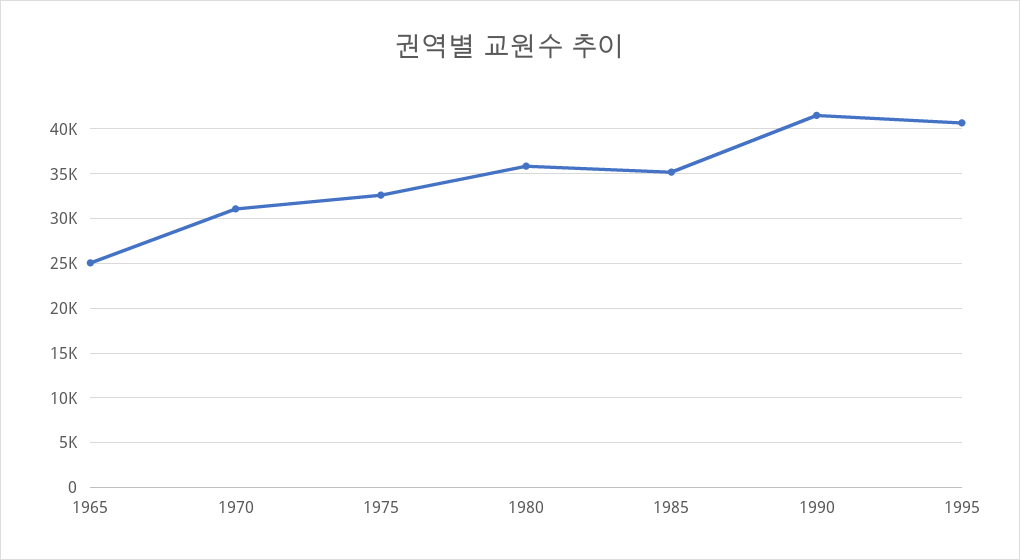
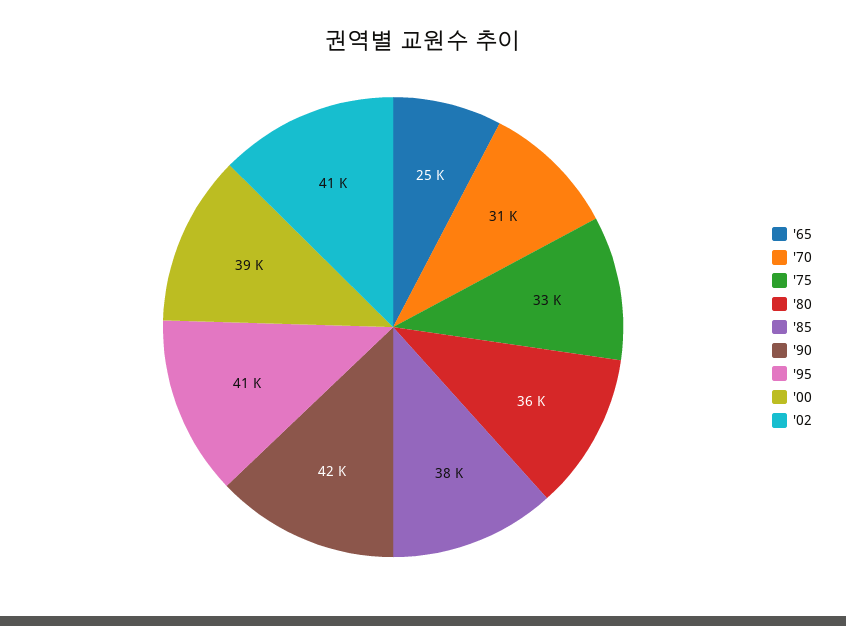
1985: 35000 -> 38000
'00: none -> 39000
'02: none -> 41000

